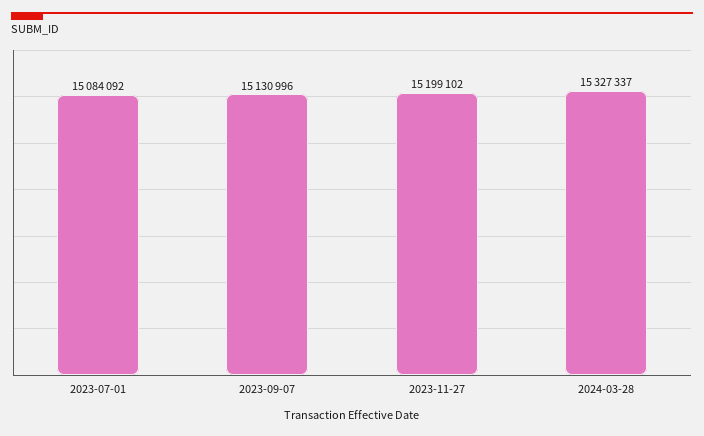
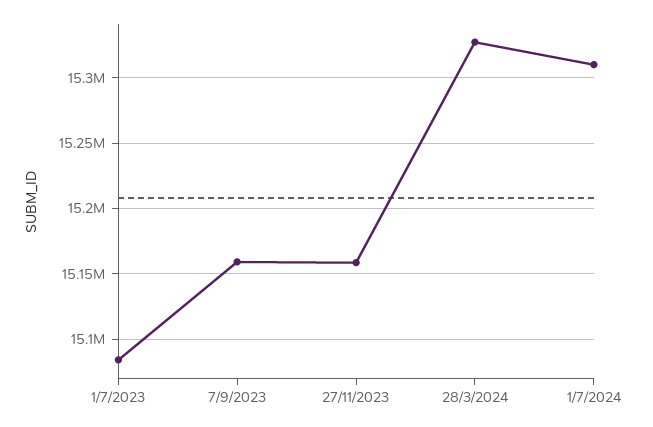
2023-09-07: 15130996 -> 15160000
2023-11-27: 15199102 -> 15160000
1/7/2024: none -> 15310000

